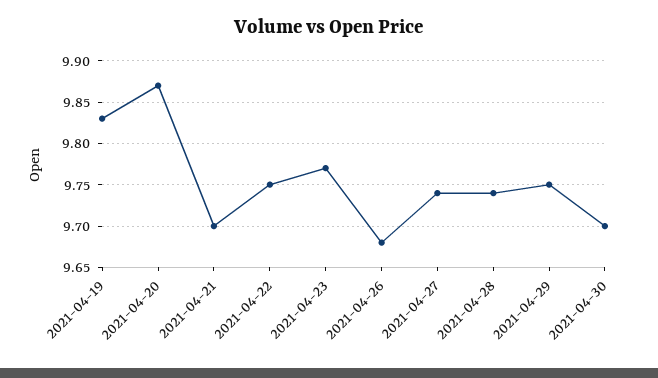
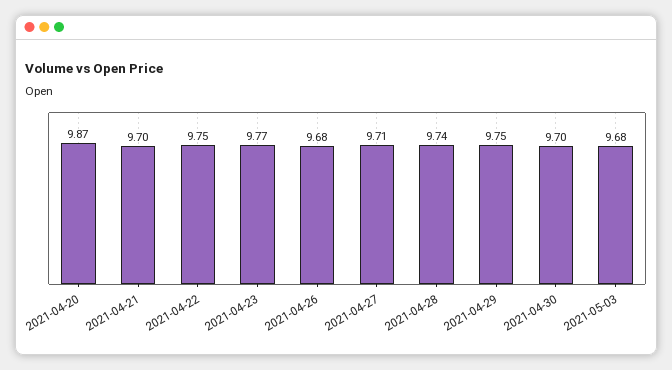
2021-04-19: 9.83 -> none
2021-04-27: 9.74 -> 9.71
2021-05-03: none -> 9.68

